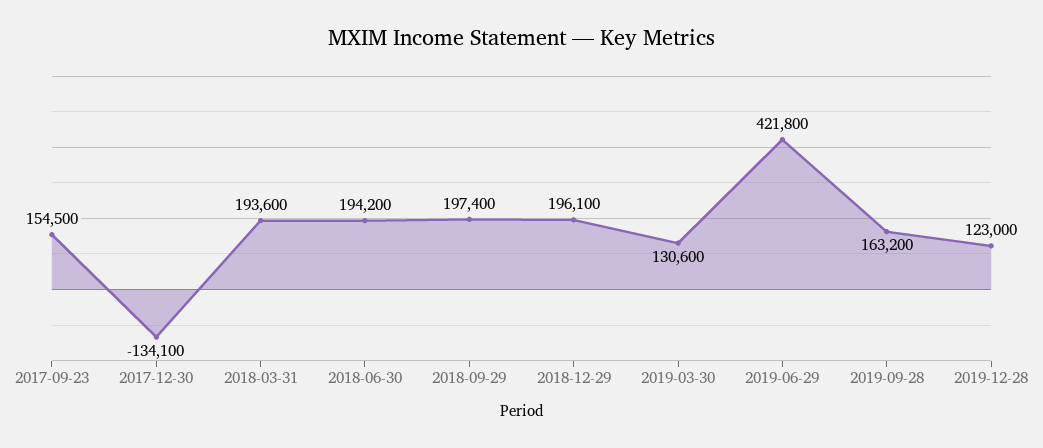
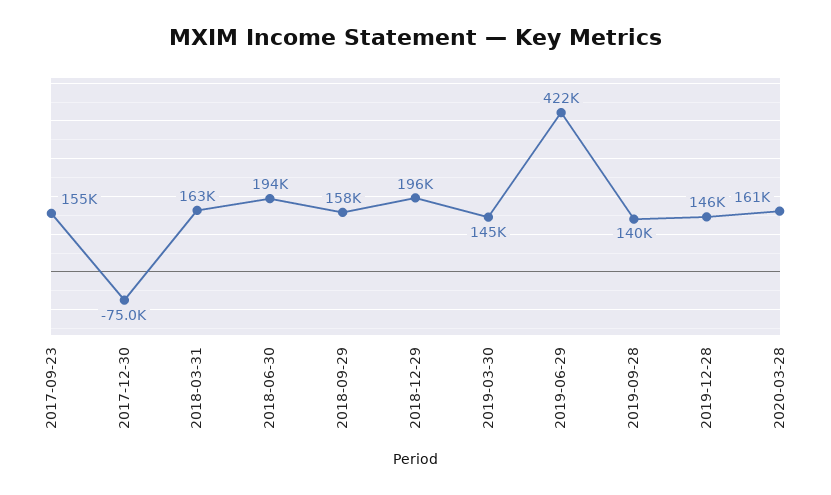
2017-12-30: -134100 -> -75000
2018-03-31: 193600 -> 163000
2018-09-29: 197400 -> 158000
2019-03-30: 130600 -> 145000
2019-09-28: 163200 -> 140000
2019-12-28: 123000 -> 146000
2020-03-28: none -> 161000

